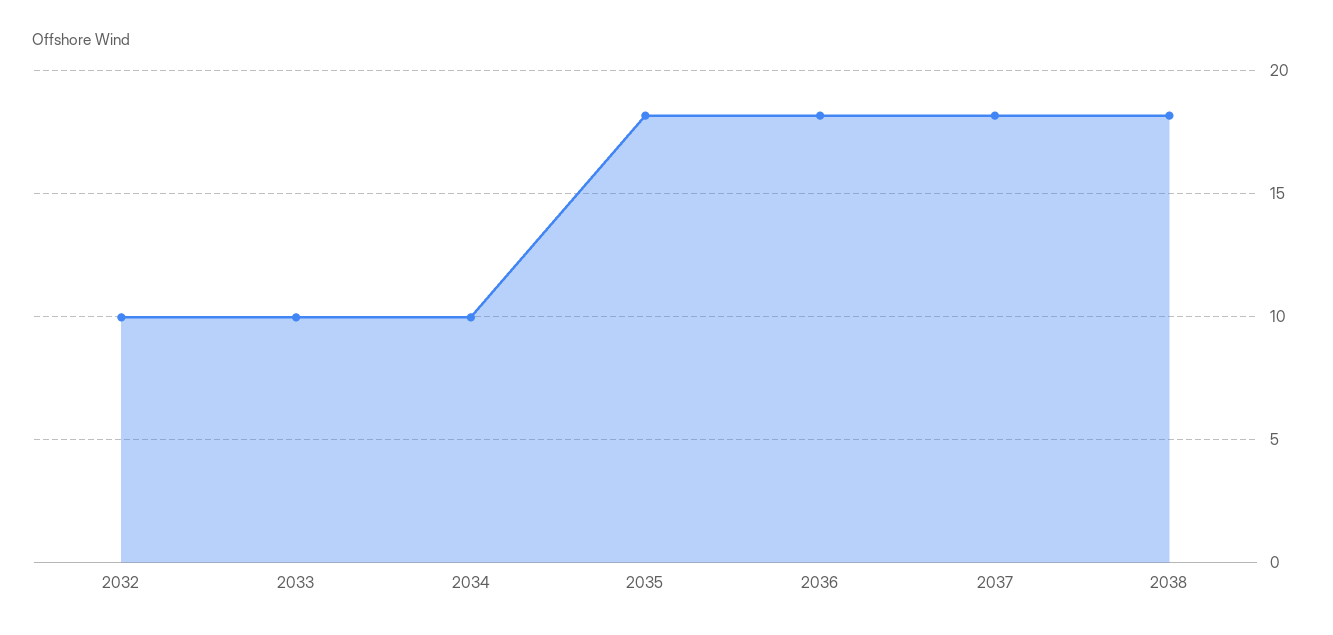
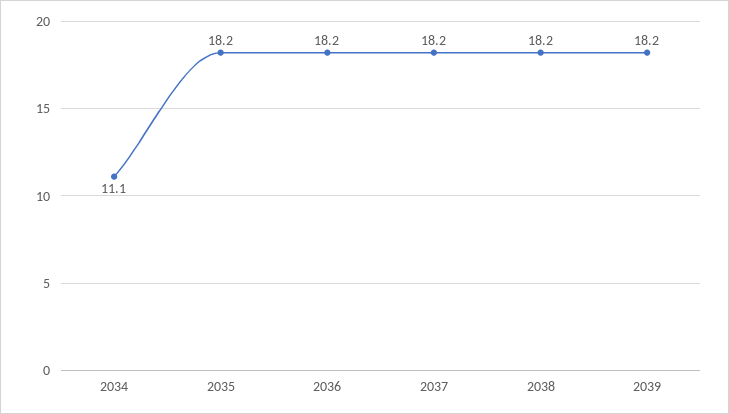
2032: 10 -> none
2033: 10 -> none
2034: 10 -> 11.1
2039: none -> 18.2

